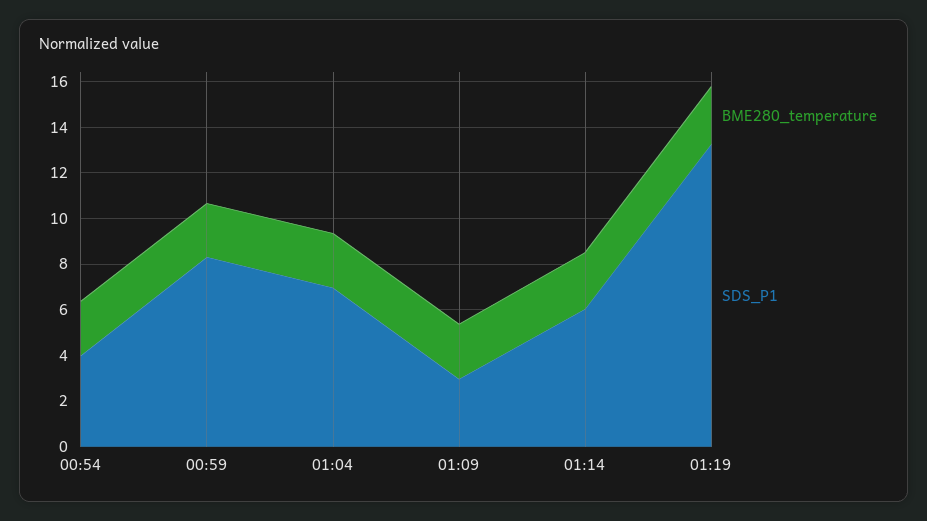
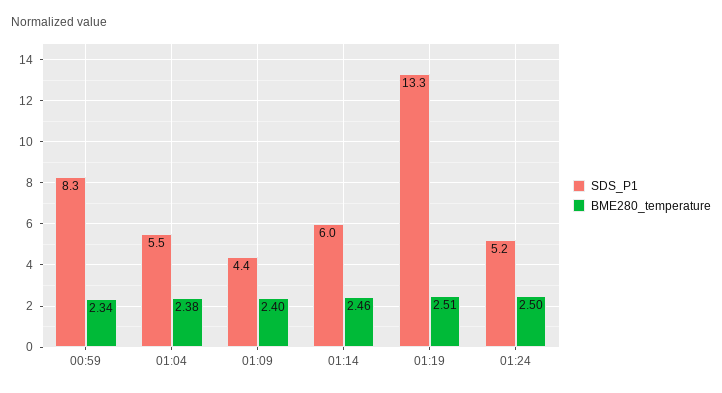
BME280_temperature, 00:54: 2.5 -> none
SDS_P1, 00:54: 4 -> none
SDS_P1, 01:04: 7 -> 5.5
SDS_P1, 01:09: 3 -> 4.4
SDS_P1, 01:24: none -> 5.2
BME280_temperature, 01:24: none -> 2.5

